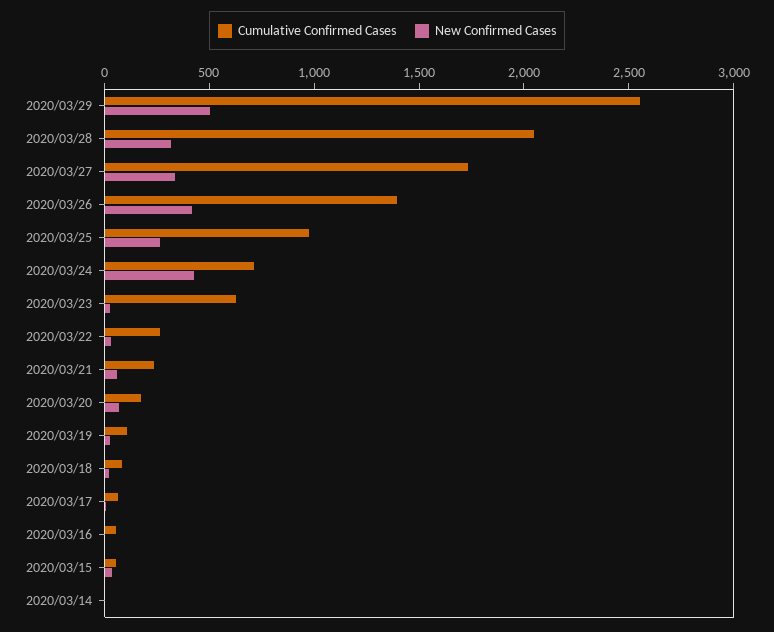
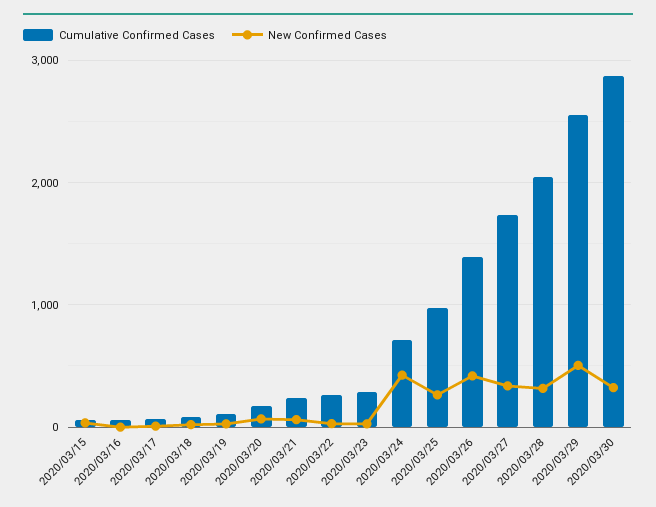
Cumulative Confirmed Cases, 2020/03/23: 600 -> 300
Cumulative Confirmed Cases, 2020/03/14: 0 -> none
New Confirmed Cases, 2020/03/14: 0 -> none
Cumulative Confirmed Cases, 2020/03/30: none -> 2900
New Confirmed Cases, 2020/03/30: none -> 300

